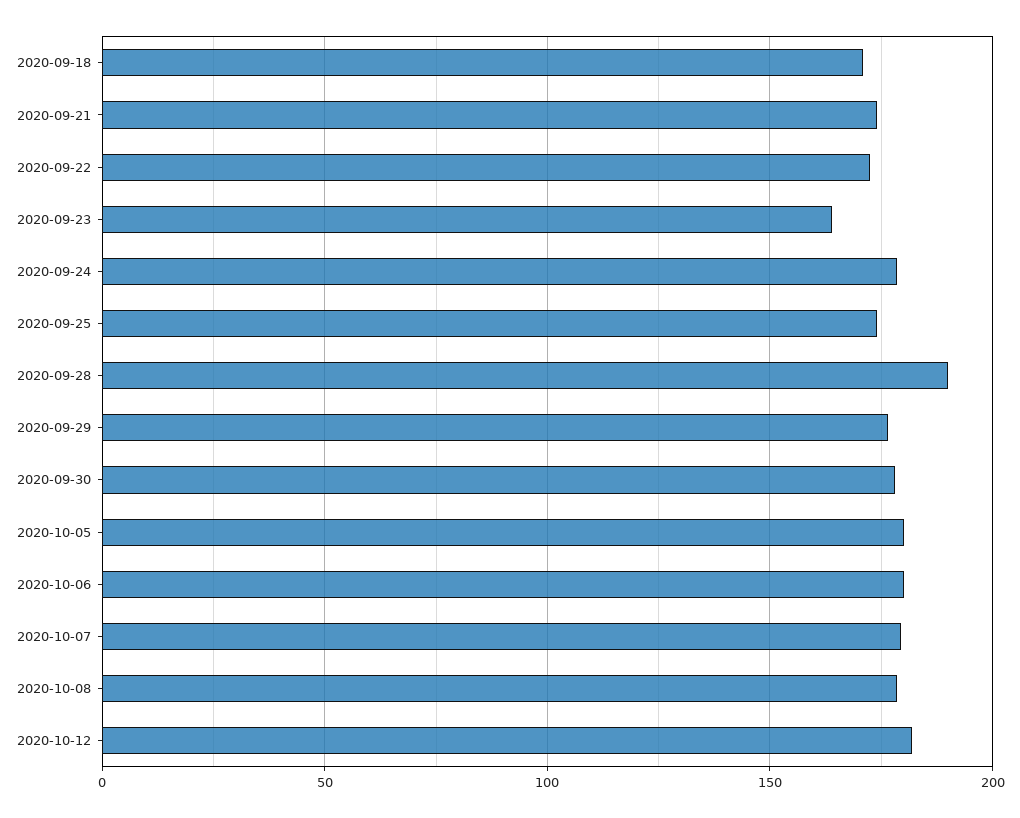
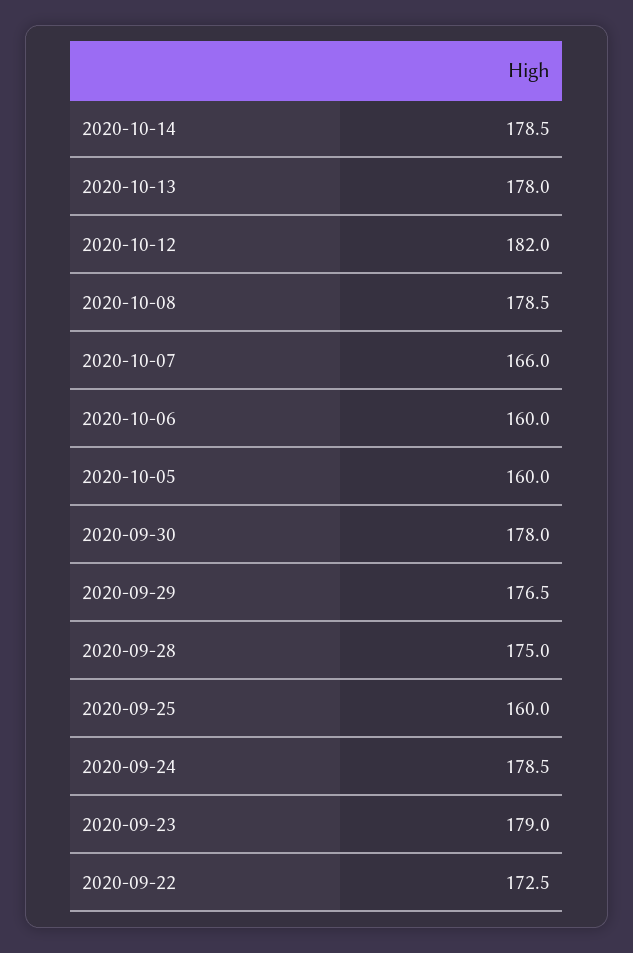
2020-09-18: 170 -> none
2020-09-21: 175 -> none
2020-09-23: 165 -> 179
2020-09-25: 175 -> 160
2020-09-28: 190 -> 175
2020-10-05: 180 -> 160
2020-10-06: 180 -> 160
2020-10-07: 180 -> 166
2020-10-14: none -> 178.5
2020-10-13: none -> 178

